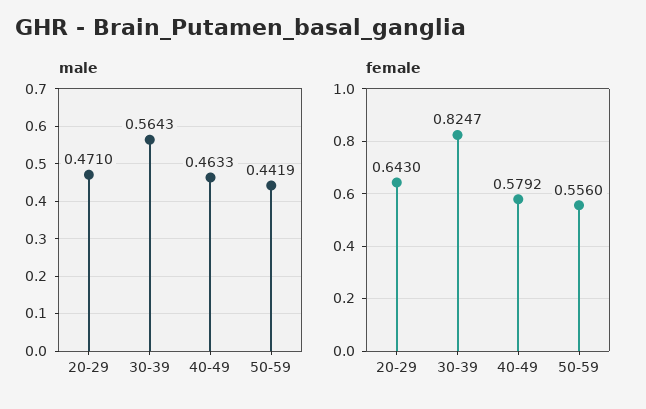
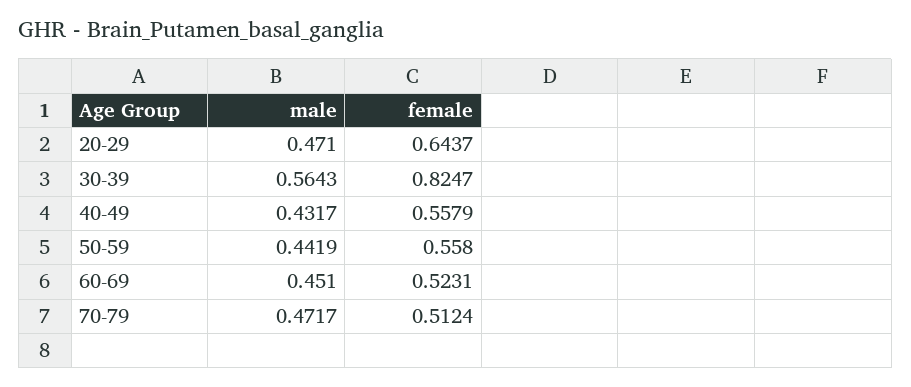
male, 40-49: 0.4633 -> 0.4317
female, 20-29: 0.643 -> 0.6437
female, 40-49: 0.5792 -> 0.5579
female, 50-59: 0.556 -> 0.558
male, 60-69: none -> 0.451
female, 60-69: none -> 0.5231
male, 70-79: none -> 0.4717
female, 70-79: none -> 0.5124

